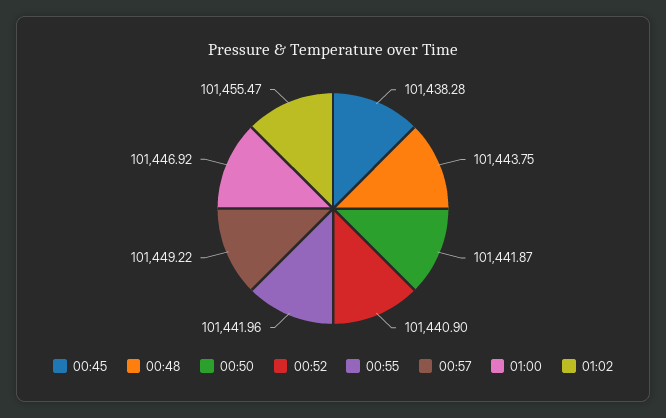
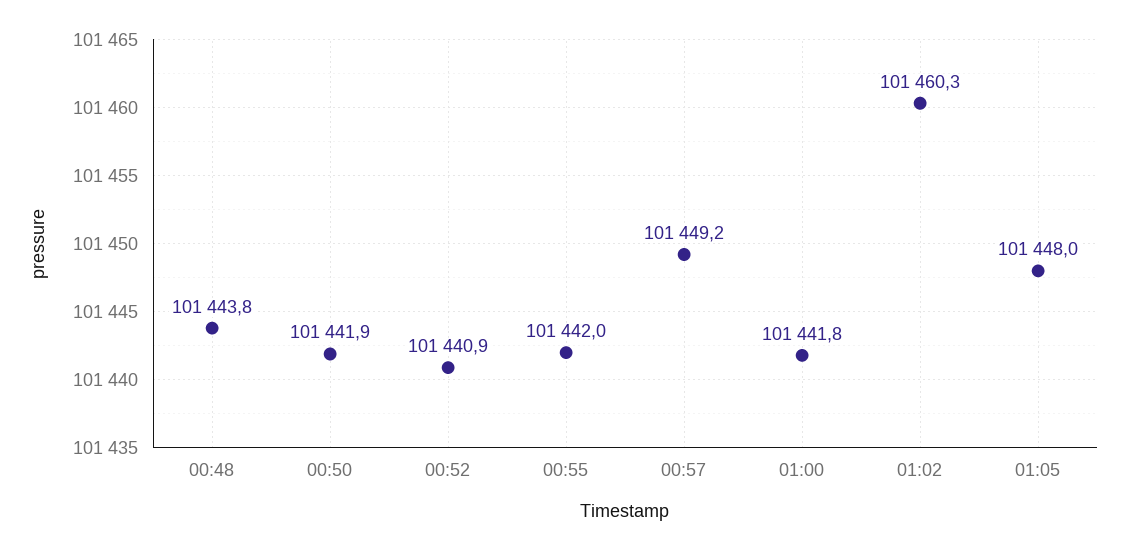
00:45: 101438.28 -> none
01:00: 101446.92 -> 101441.8
01:02: 101455.47 -> 101460.3
01:05: none -> 101448

